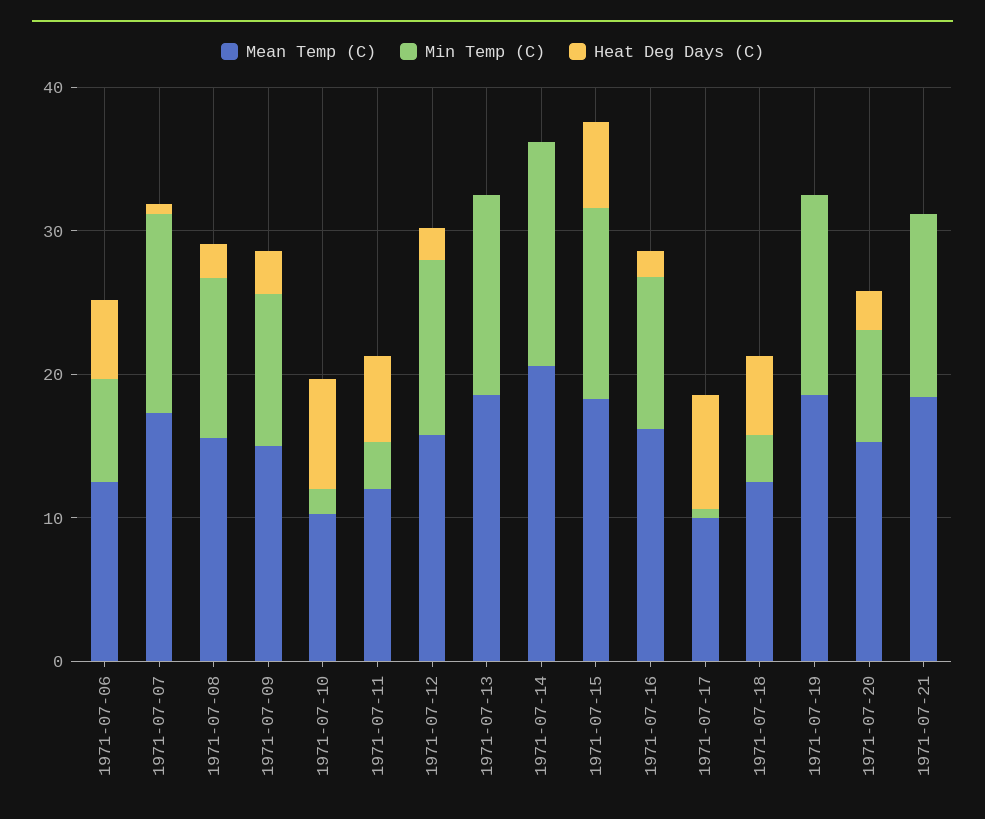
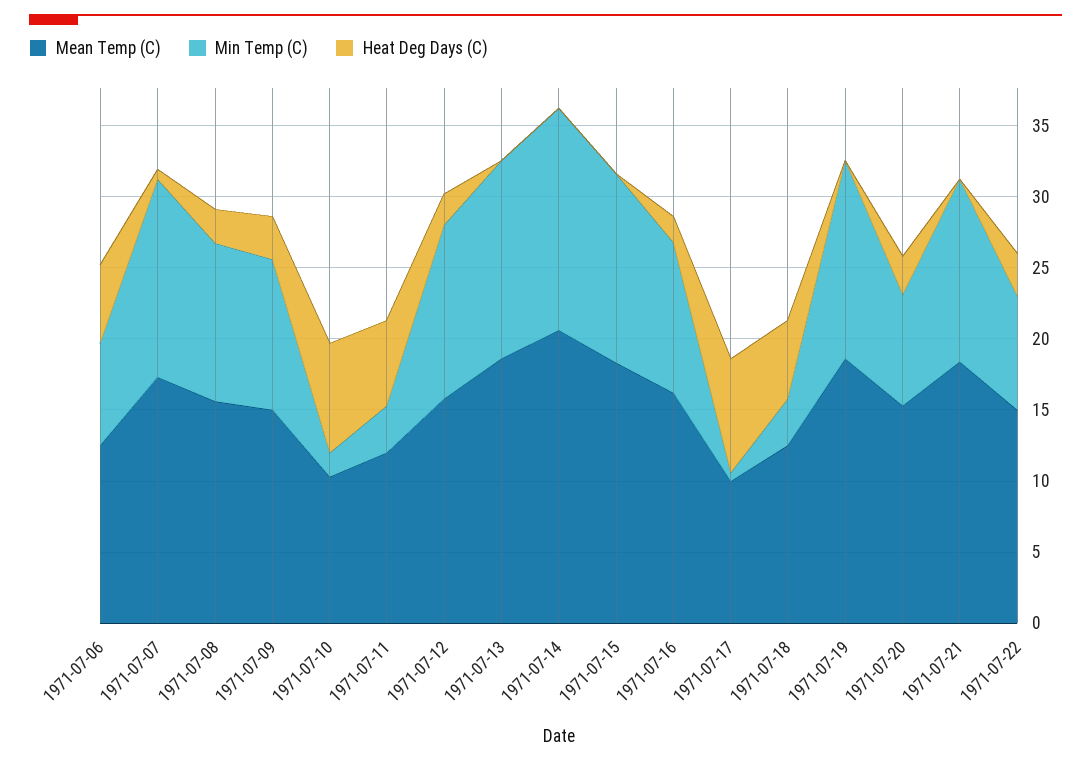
Heat Deg Days (C), 1971-07-15: 6 -> 0
Mean Temp (C), 1971-07-22: none -> 15
Min Temp (C), 1971-07-22: none -> 8
Heat Deg Days (C), 1971-07-22: none -> 3

